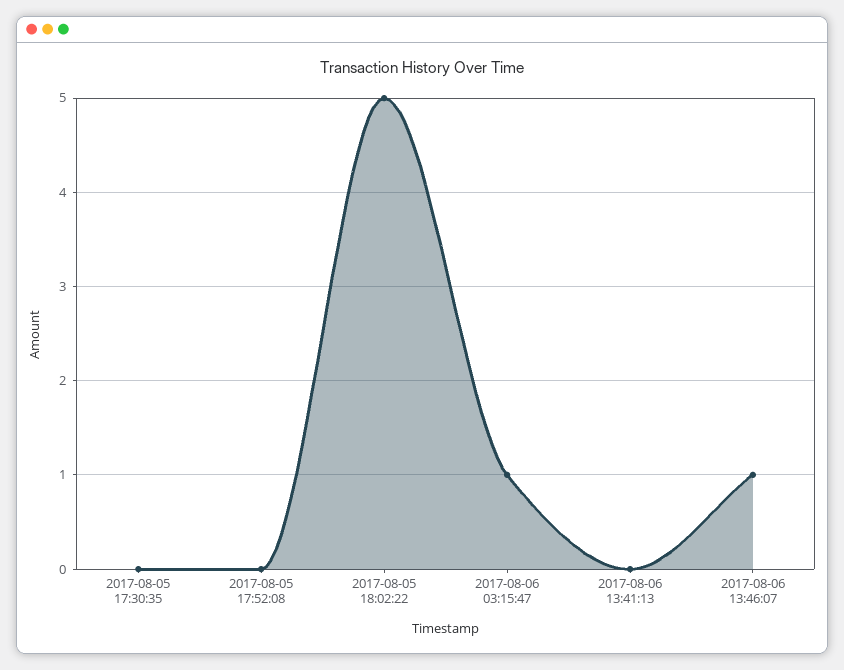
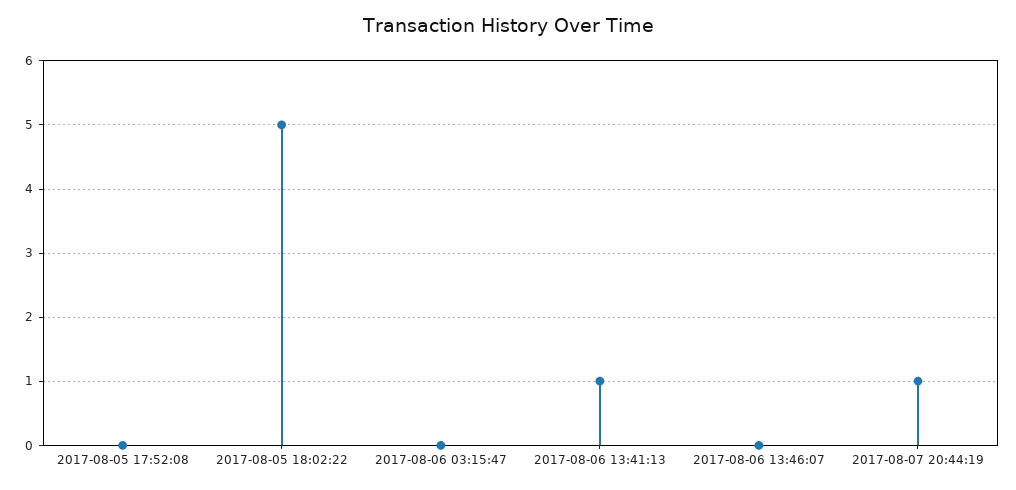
2017-08-05 17:30:35: 0 -> none
2017-08-06 03:15:47: 1 -> 0
2017-08-06 13:41:13: 0 -> 1
2017-08-06 13:46:07: 1 -> 0
2017-08-07 20:44:19: none -> 1

